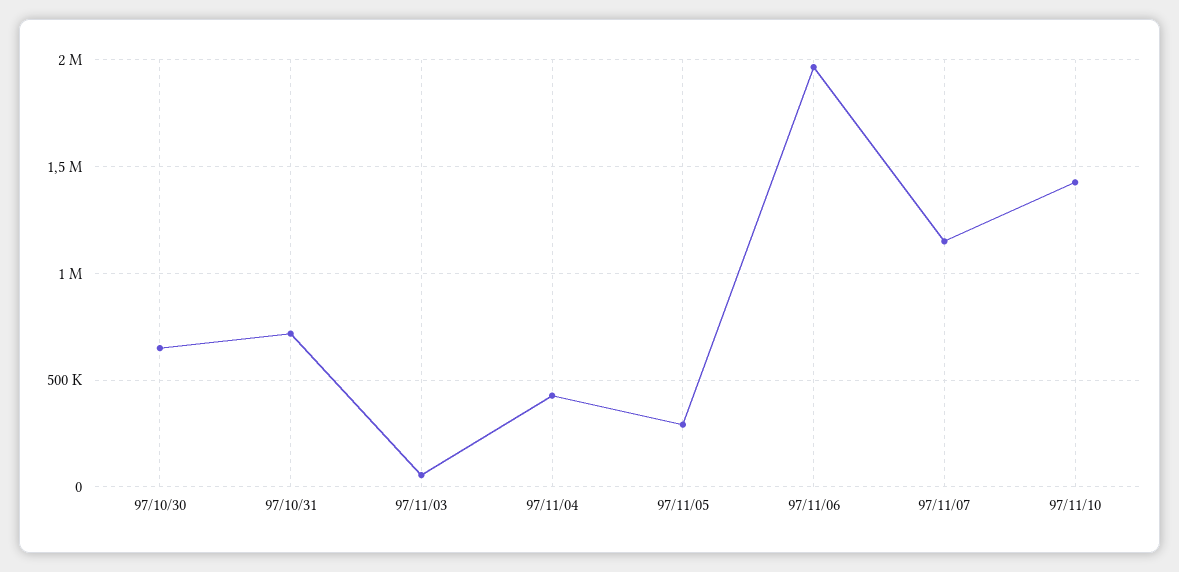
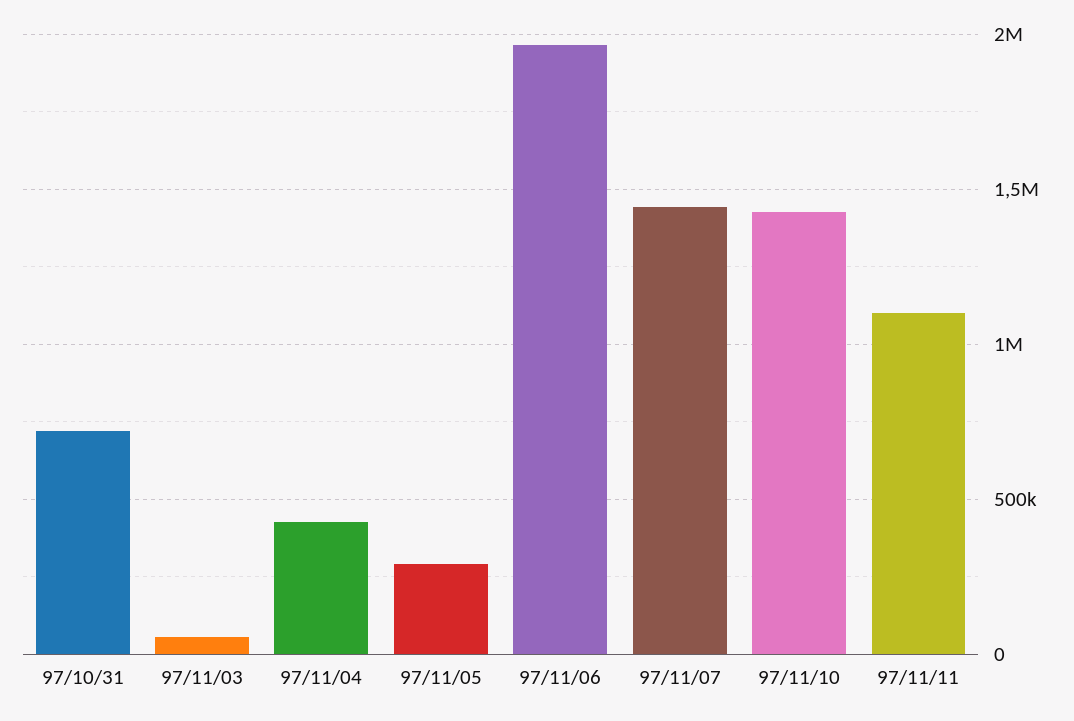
97/10/30: 650000 -> none
97/11/07: 1150000 -> 1450000
97/11/11: none -> 1100000

